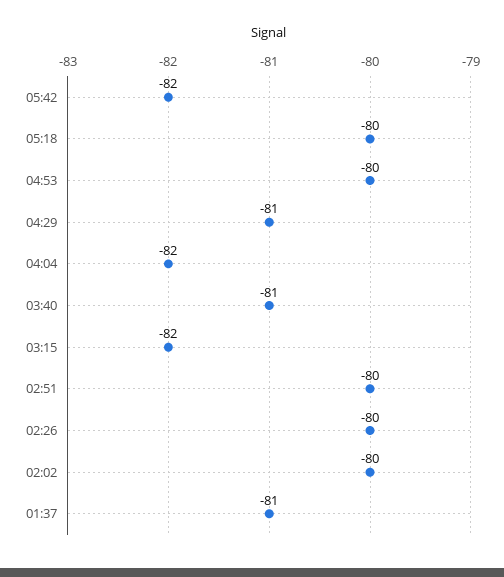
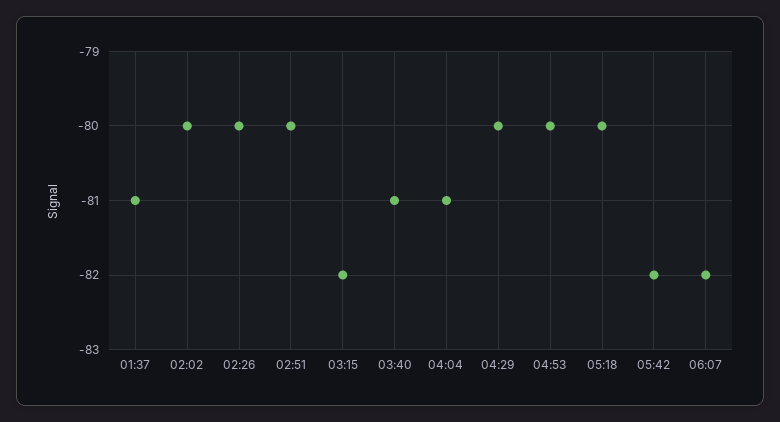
04:29: -81 -> -80
04:04: -82 -> -81
06:07: none -> -82

